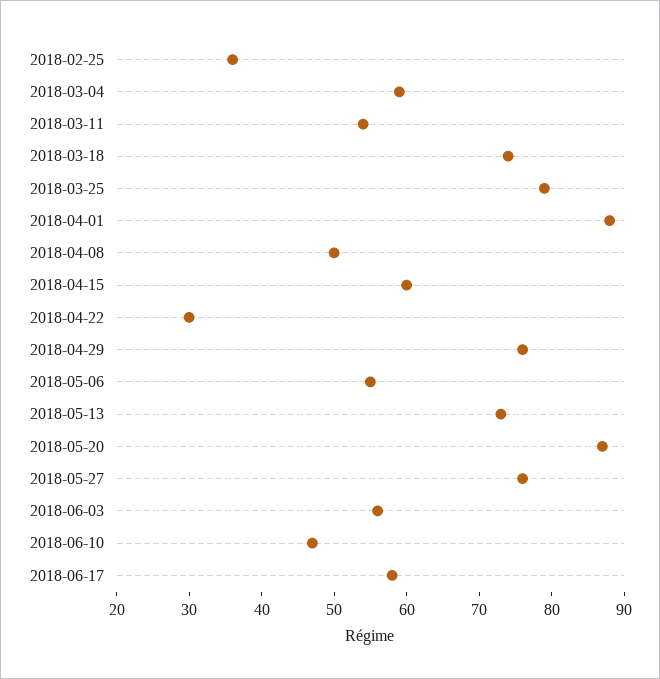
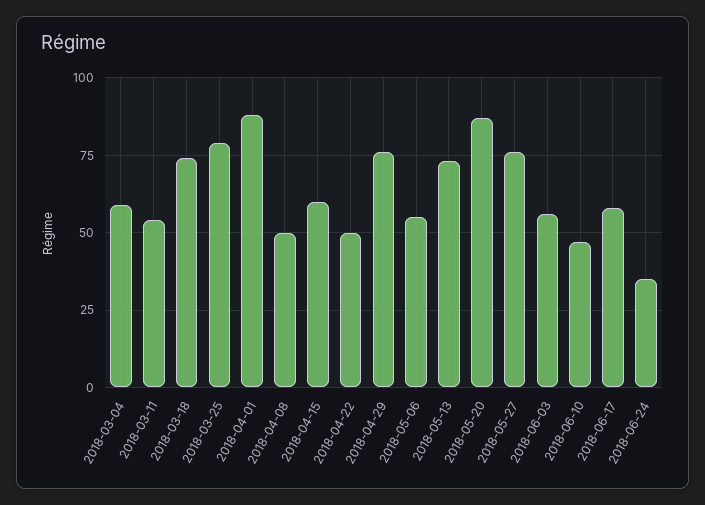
2018-02-25: 35 -> none
2018-04-22: 30 -> 50
2018-06-24: none -> 35

